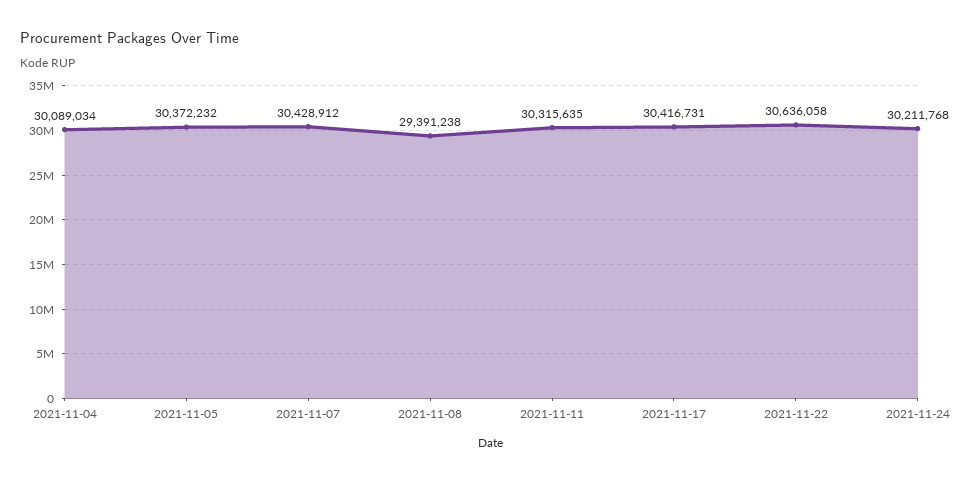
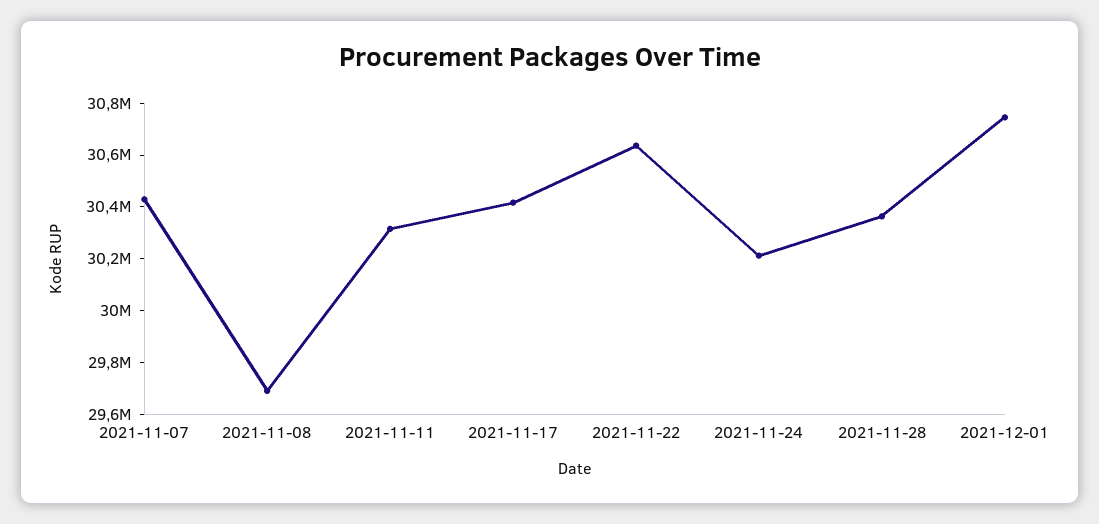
2021-11-04: 30089034 -> none
2021-11-05: 30372232 -> none
2021-11-08: 29391238 -> 29700000
2021-11-28: none -> 30350000
2021-12-01: none -> 30750000

